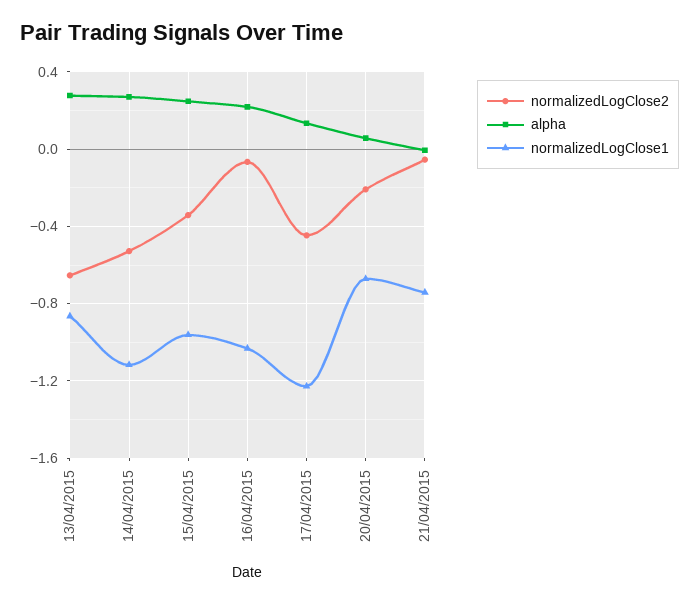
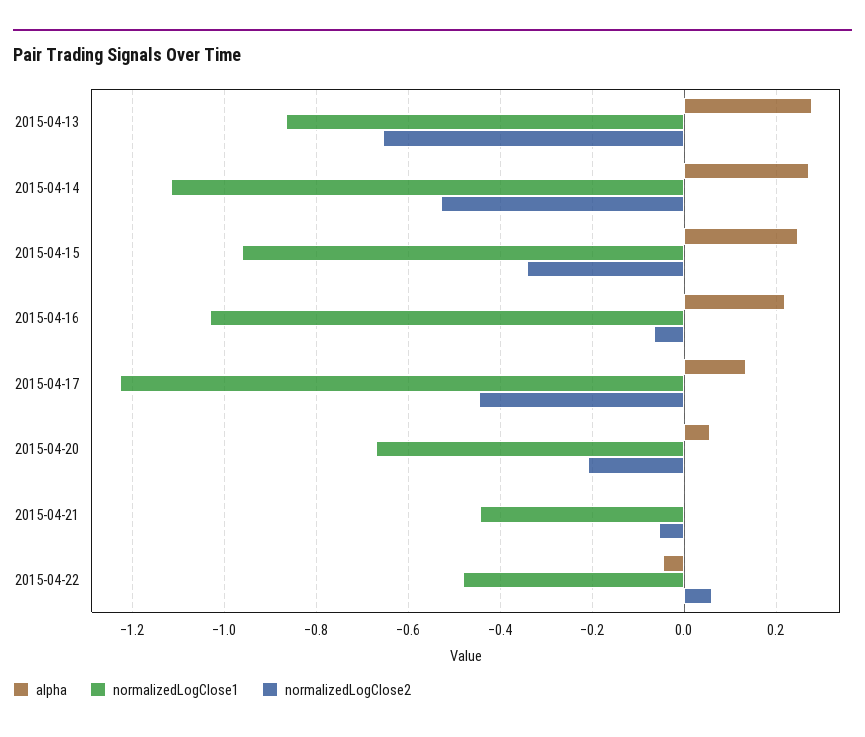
normalizedLogClose1, 21/04/2015: -0.75 -> -0.44
alpha, 2015-04-22: none -> -0.04
normalizedLogClose1, 2015-04-22: none -> -0.48
normalizedLogClose2, 2015-04-22: none -> 0.06

